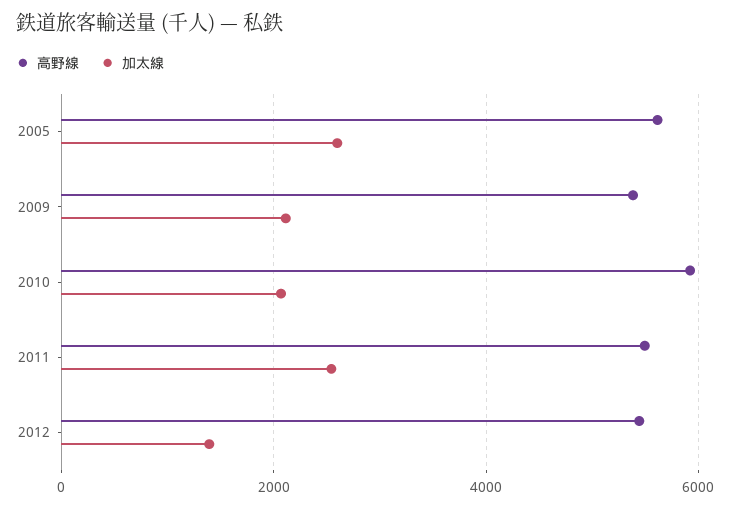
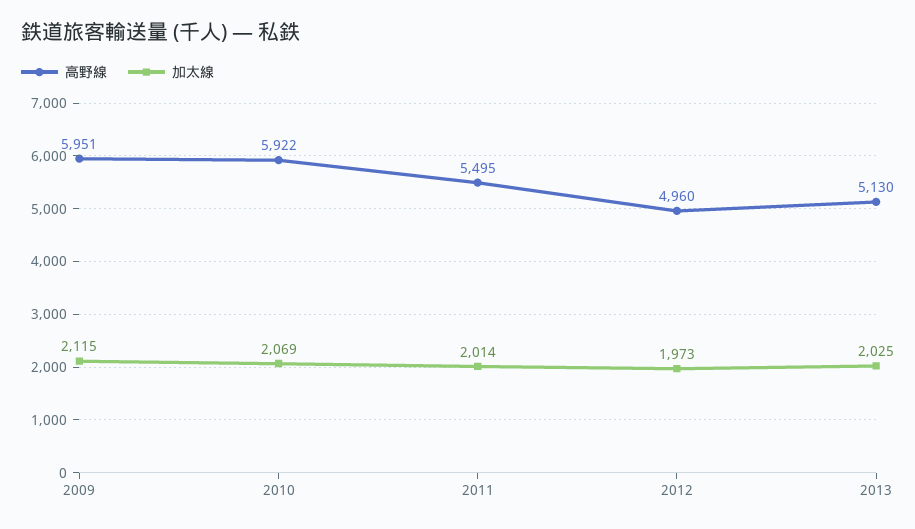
高野線, 2005: 5600 -> none
加太線, 2005: 2600 -> none
高野線, 2009: 5400 -> 5951
加太線, 2011: 2600 -> 2014
高野線, 2012: 5400 -> 4960
加太線, 2012: 1400 -> 1973
高野線, 2013: none -> 5130
加太線, 2013: none -> 2025

